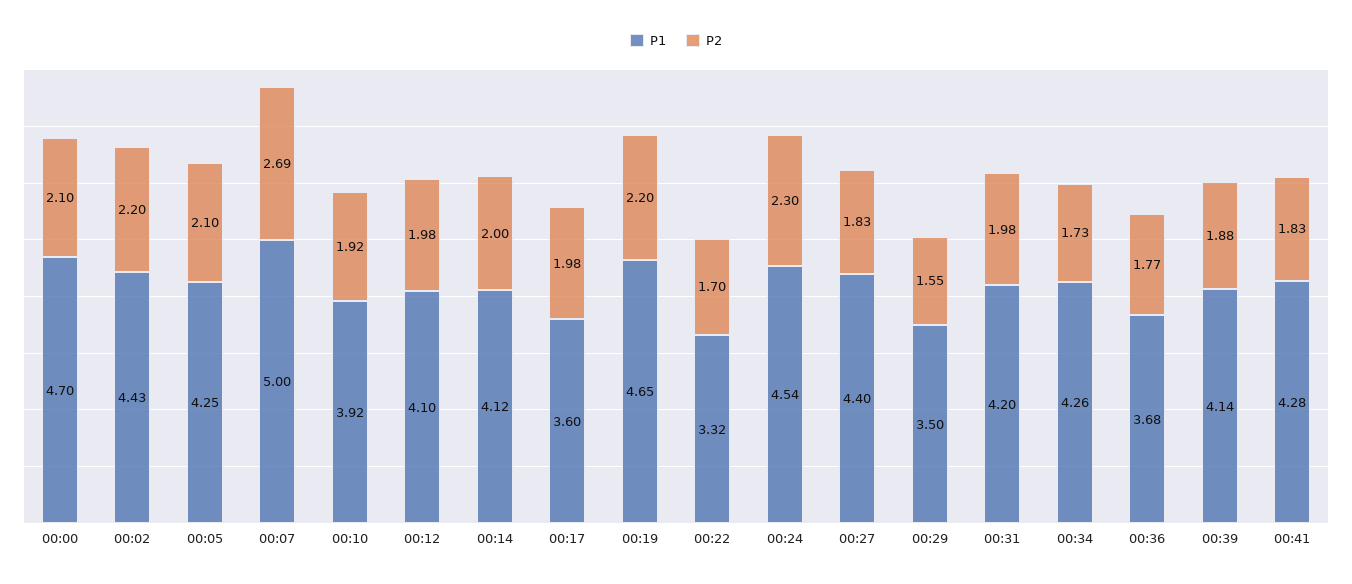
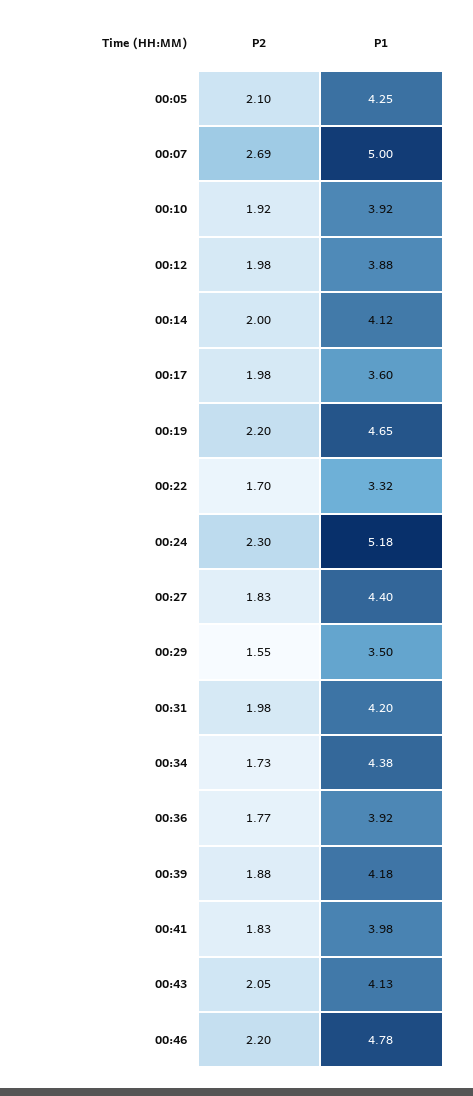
P1, 00:00: 4.7 -> none
P2, 00:00: 2.1 -> none
P1, 00:02: 4.43 -> none
P2, 00:02: 2.2 -> none
P1, 00:12: 4.1 -> 3.88
P1, 00:24: 4.54 -> 5.18
P1, 00:34: 4.26 -> 4.38
P1, 00:36: 3.68 -> 3.92
P1, 00:39: 4.14 -> 4.18
P1, 00:41: 4.28 -> 3.98
P2, 00:43: none -> 2.05
P1, 00:43: none -> 4.13
P2, 00:46: none -> 2.2
P1, 00:46: none -> 4.78

